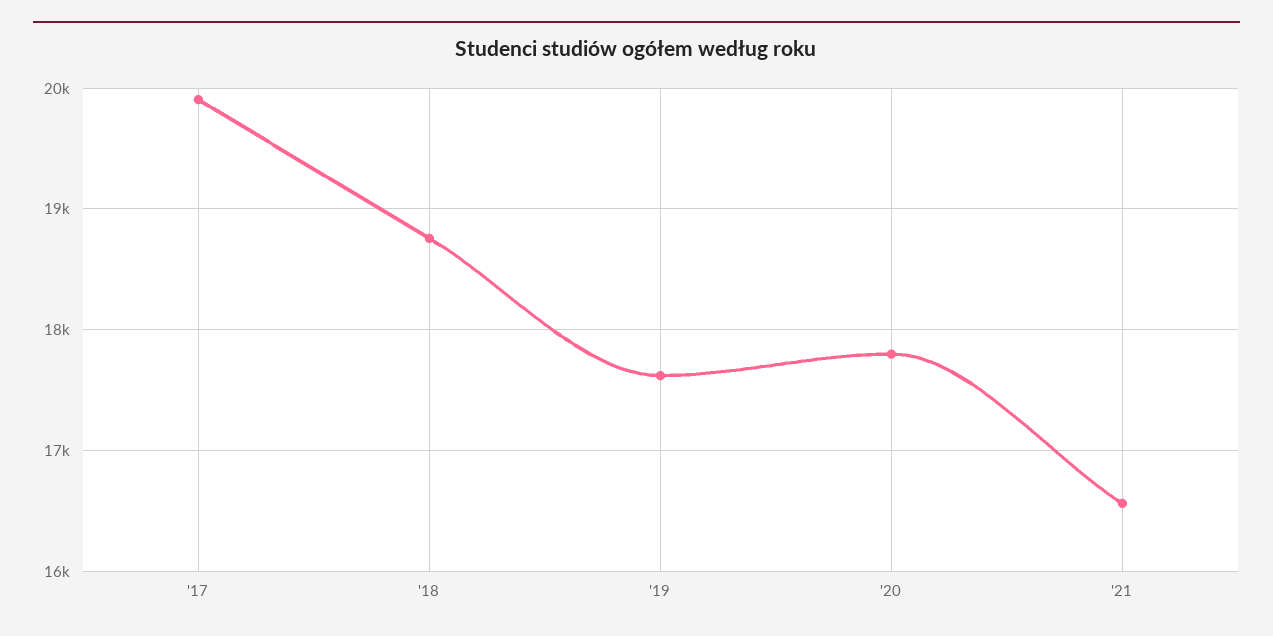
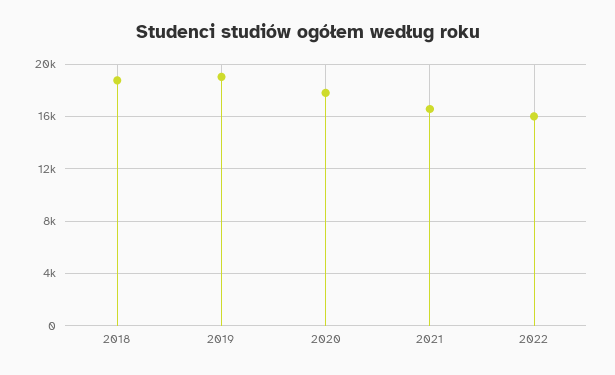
'17: 19900 -> none
'19: 17600 -> 19000
2022: none -> 16000

